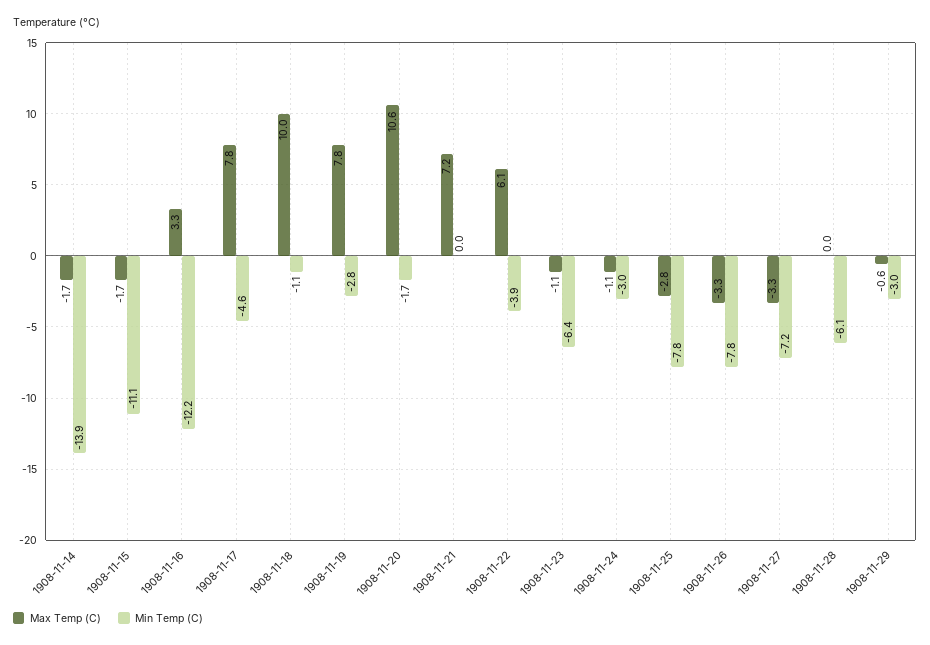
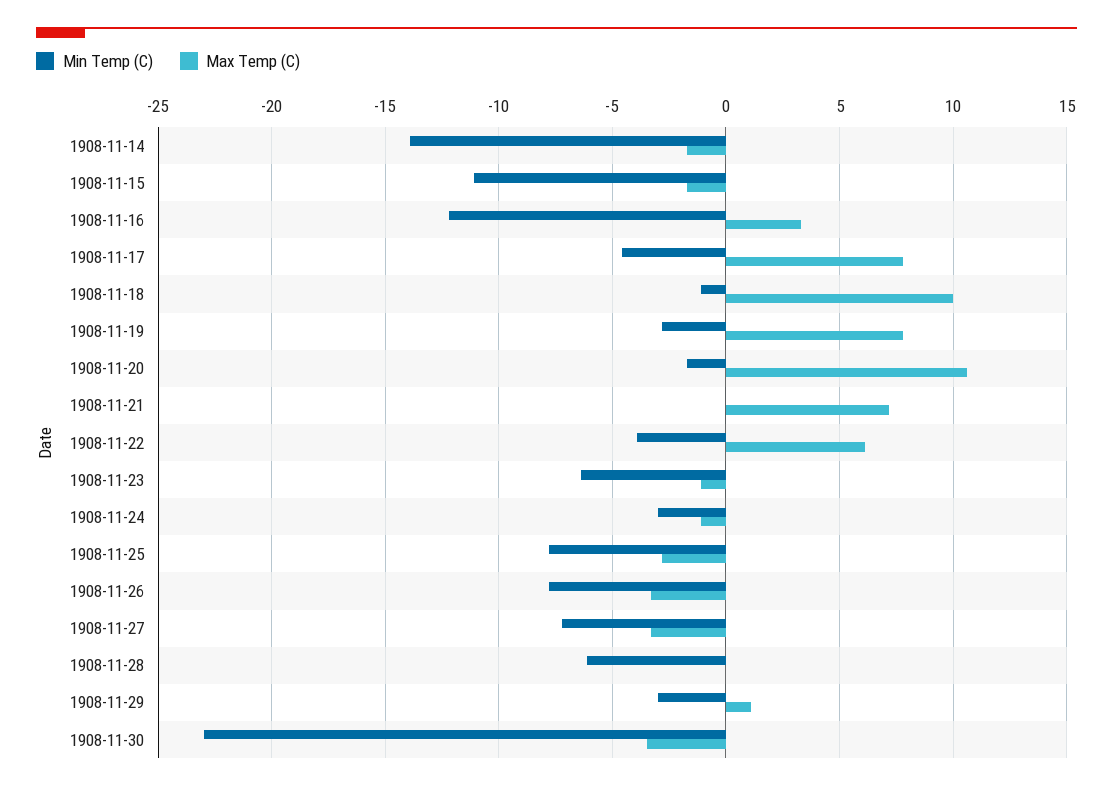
Max Temp (C), 1908-11-29: -0.6 -> 1
Min Temp (C), 1908-11-30: none -> -23
Max Temp (C), 1908-11-30: none -> -3.5

